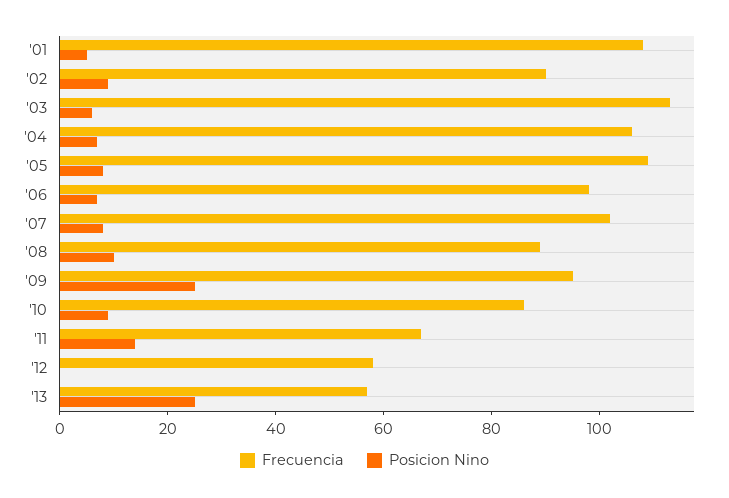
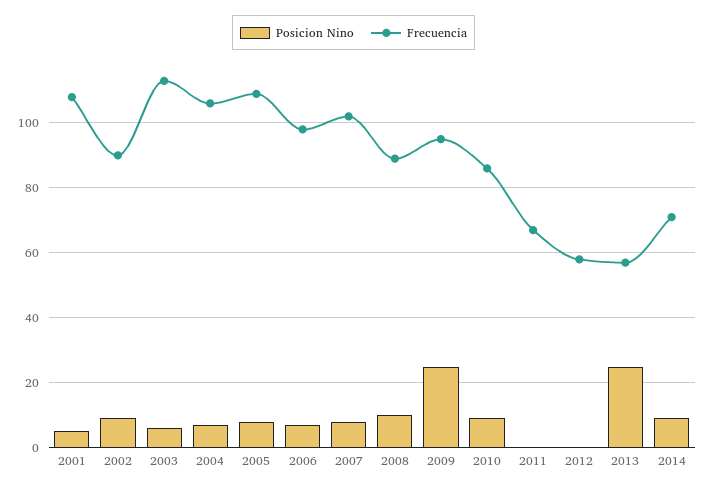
Posicion Nino, '11: 15 -> 0
Posicion Nino, 2014: none -> 10
Frecuencia, 2014: none -> 70

